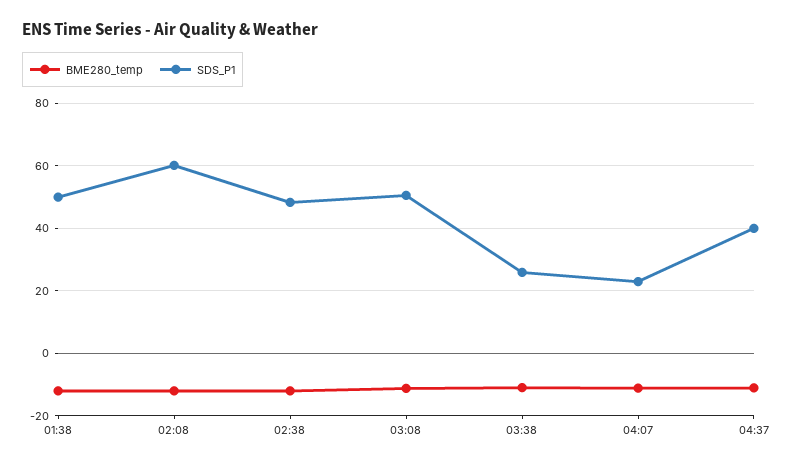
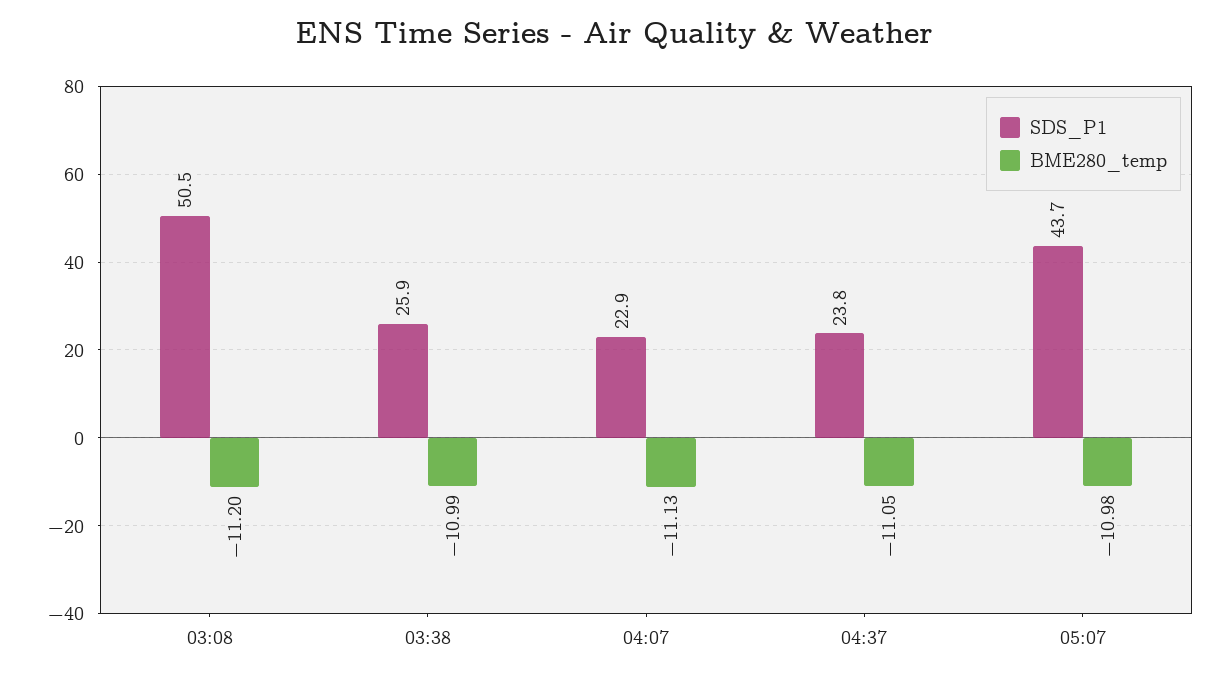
BME280_temp, 01:38: -12 -> none
SDS_P1, 01:38: 50 -> none
BME280_temp, 02:08: -12 -> none
SDS_P1, 02:08: 60 -> none
BME280_temp, 02:38: -12 -> none
SDS_P1, 02:38: 48 -> none
SDS_P1, 04:37: 40 -> 23.8
SDS_P1, 05:07: none -> 43.7
BME280_temp, 05:07: none -> -10.98

